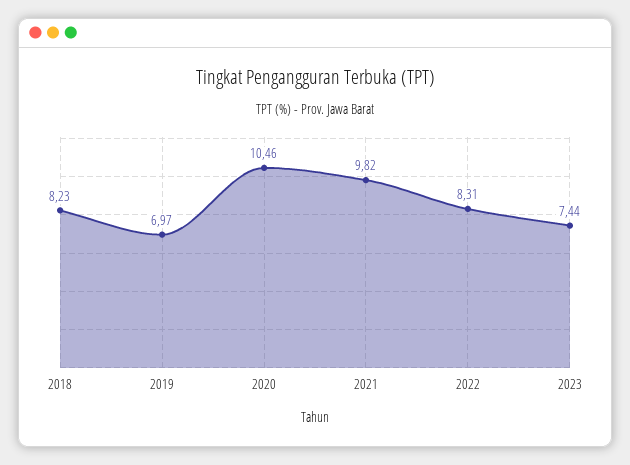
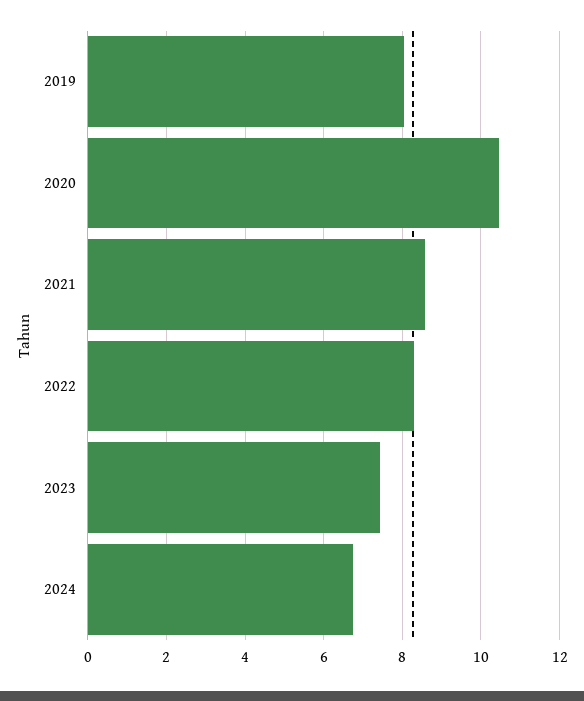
2018: 8.23 -> none
2019: 6.97 -> 8
2021: 9.82 -> 8.6
2024: none -> 6.8

